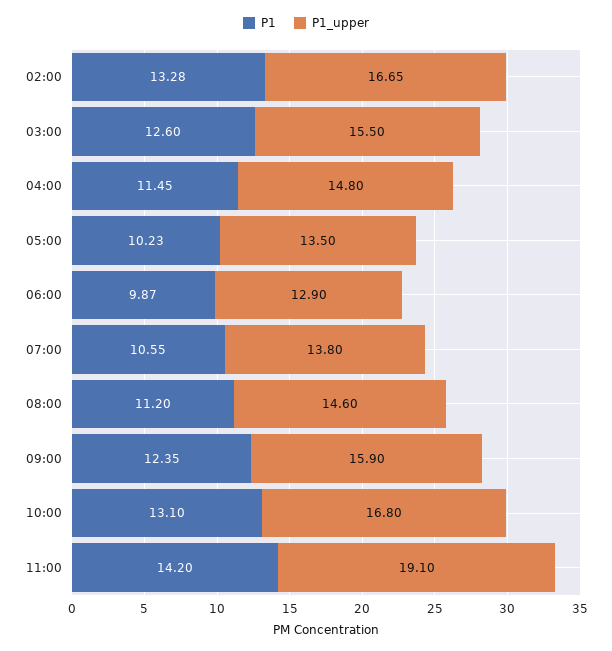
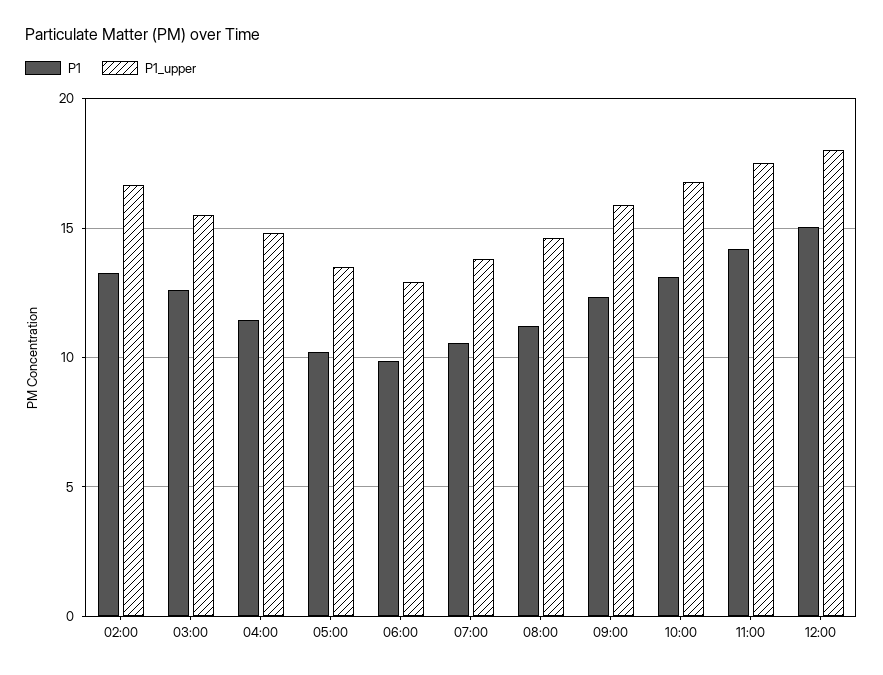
P1_upper, 11:00: 19.1 -> 17.5
P1, 12:00: none -> 15
P1_upper, 12:00: none -> 18

